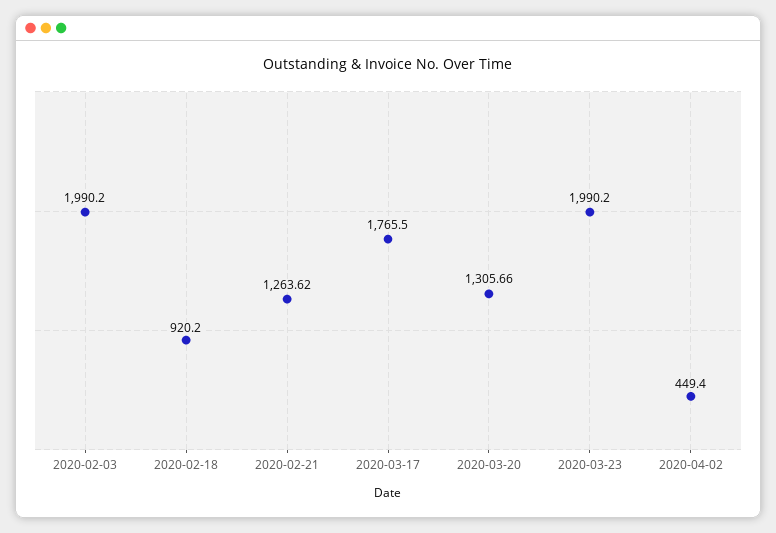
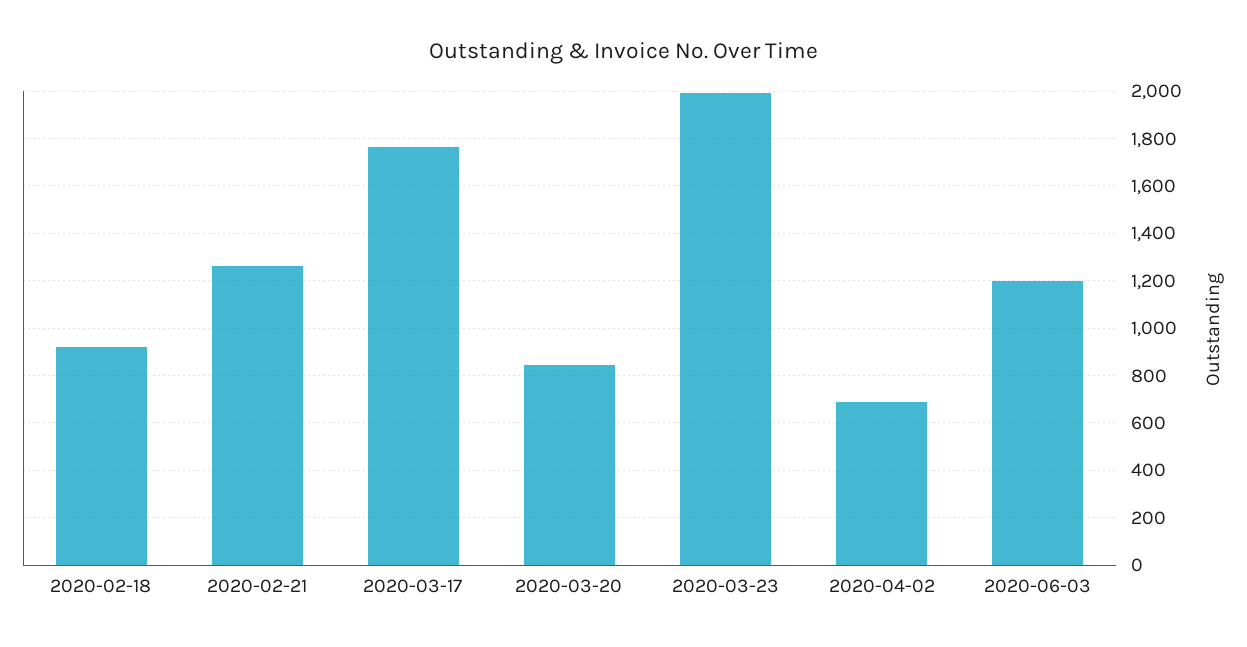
2020-02-03: 1990.2 -> none
2020-03-20: 1305.66 -> 850
2020-04-02: 449.4 -> 700
2020-06-03: none -> 1200

